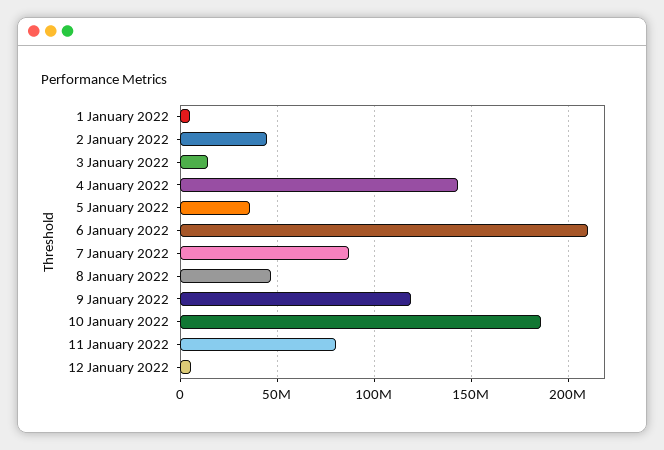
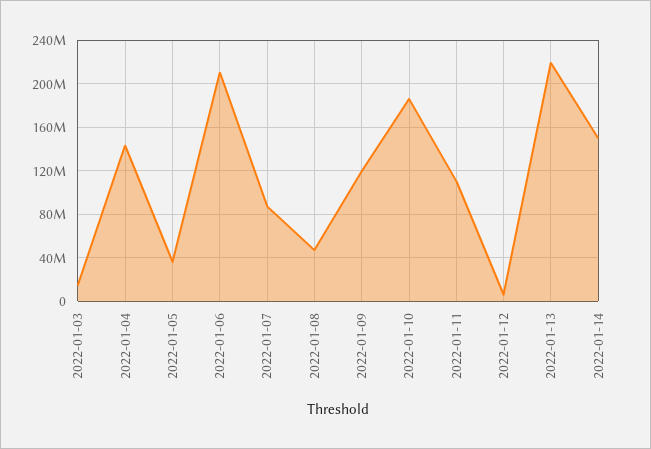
1 January 2022: 5000000 -> none
2 January 2022: 45000000 -> none
11 January 2022: 80000000 -> 110000000
2022-01-13: none -> 220000000
2022-01-14: none -> 150000000

